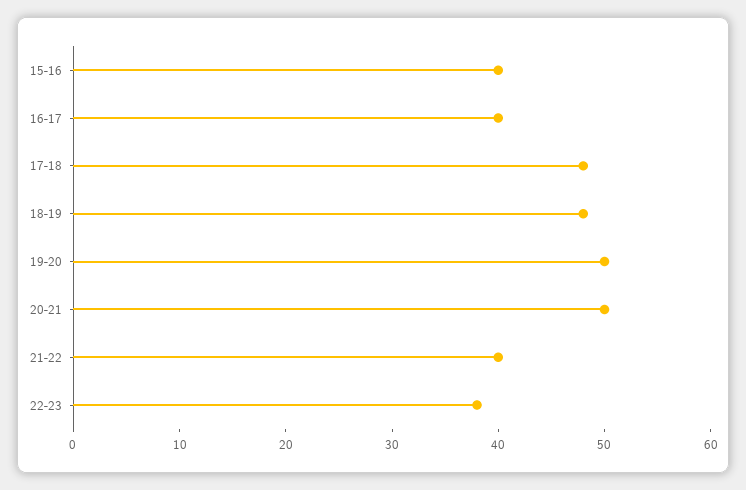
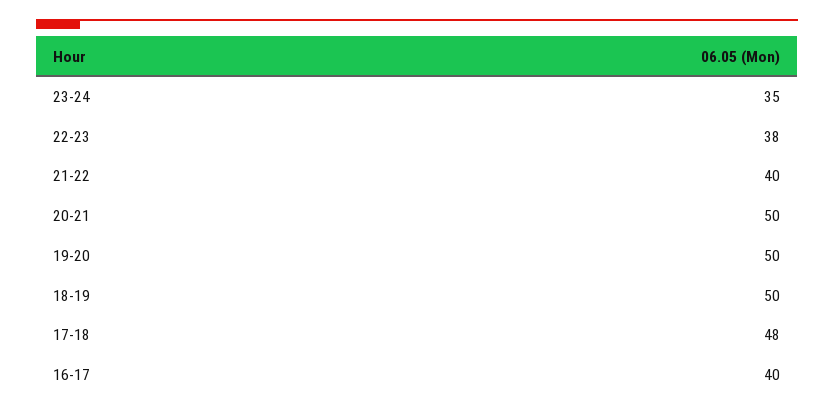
15-16: 40 -> none
18-19: 48 -> 50
23-24: none -> 35

